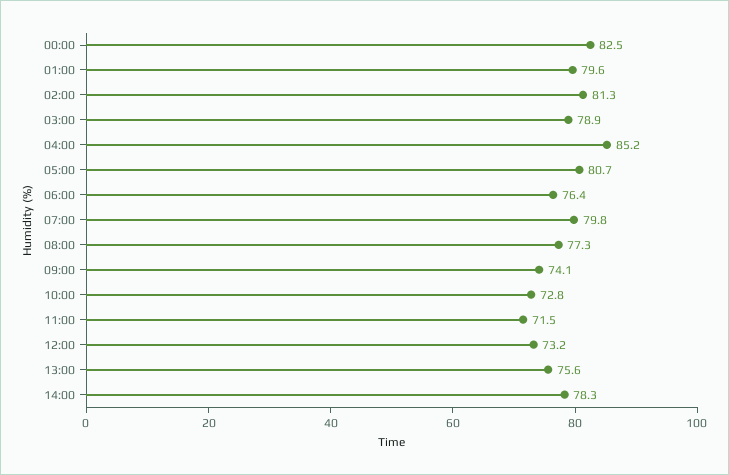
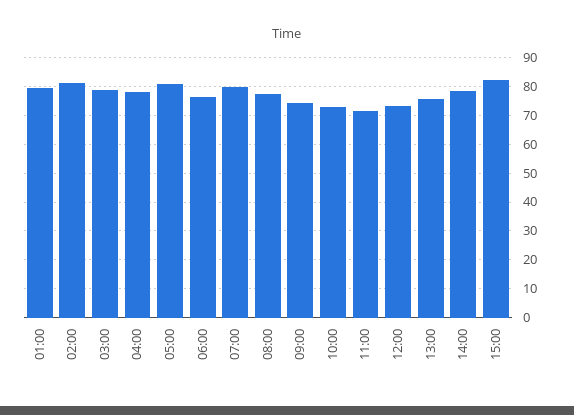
00:00: 82.5 -> none
04:00: 85.2 -> 77.5
15:00: none -> 82.5

